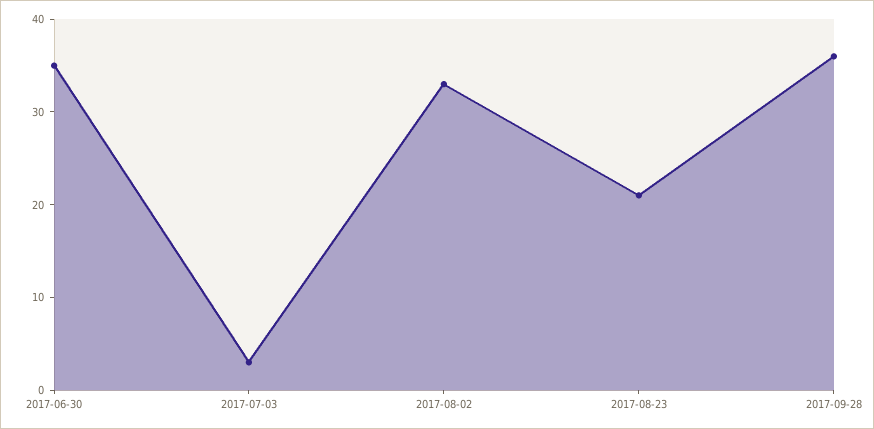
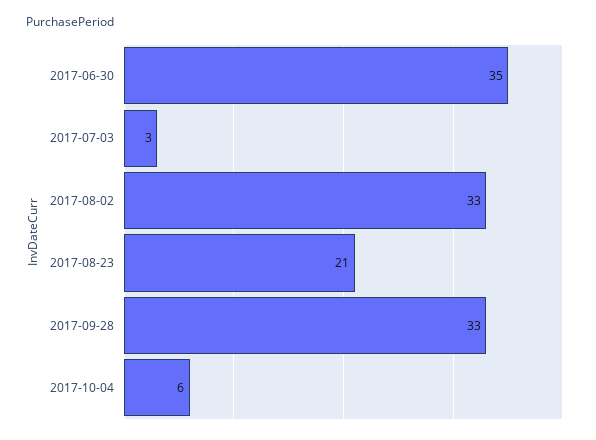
2017-09-28: 36 -> 33
2017-10-04: none -> 6

